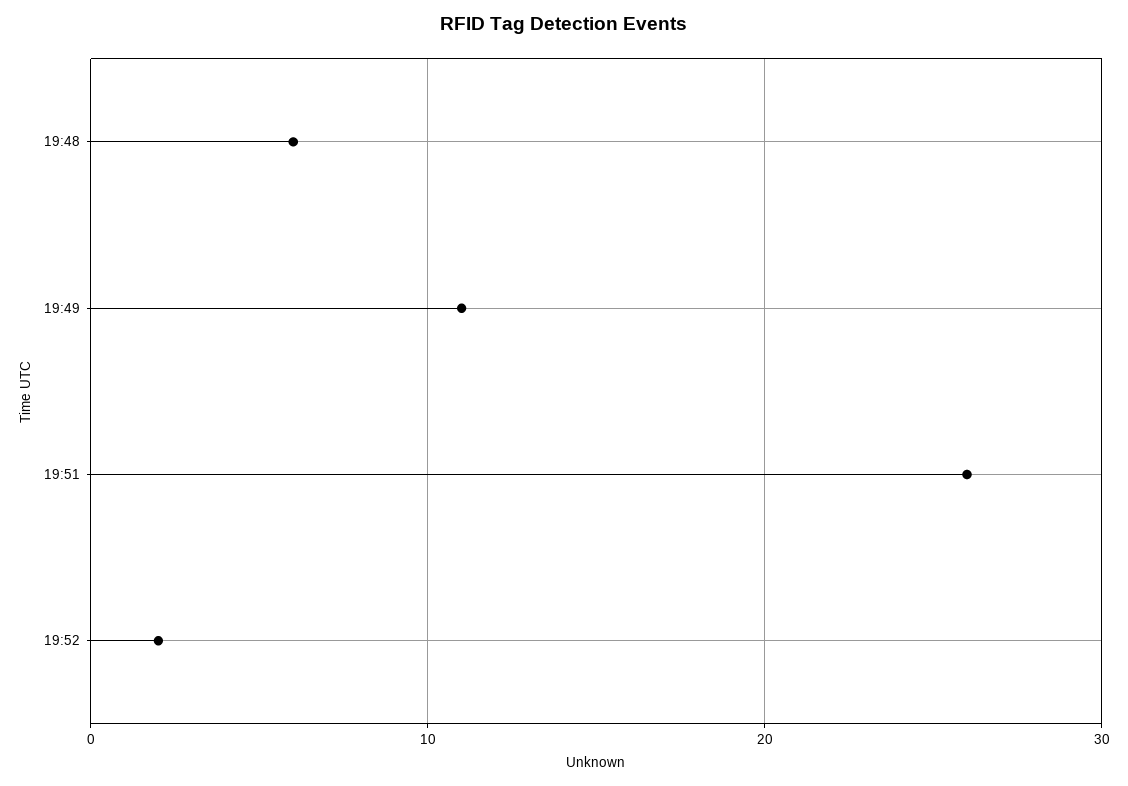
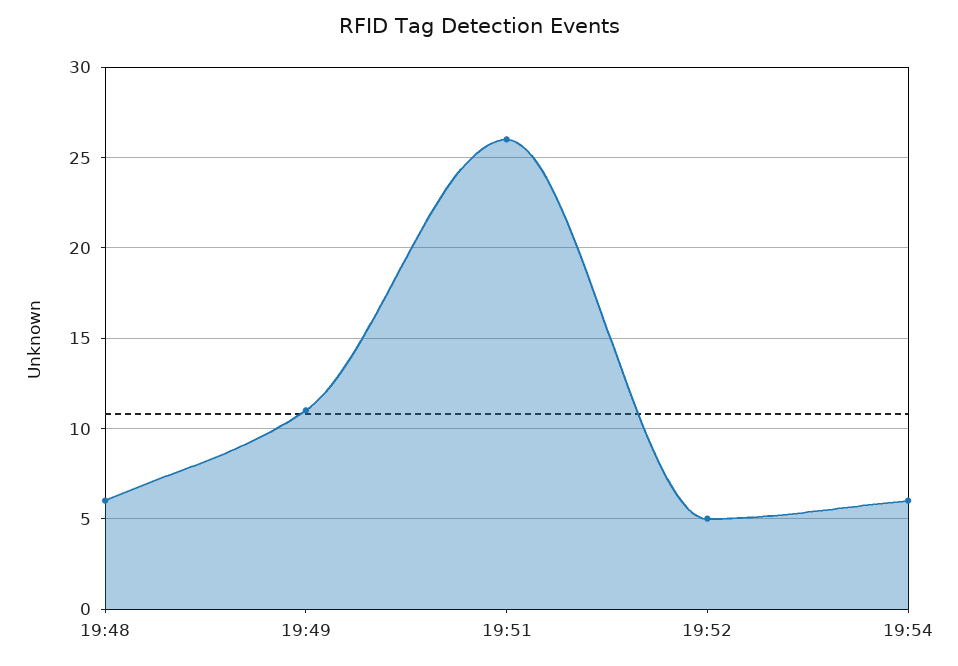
19:52: 2 -> 5
19:54: none -> 6

